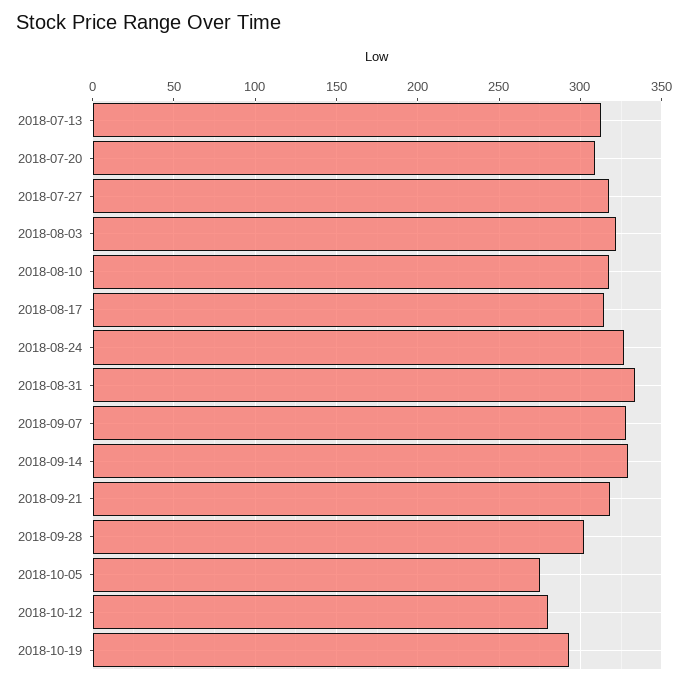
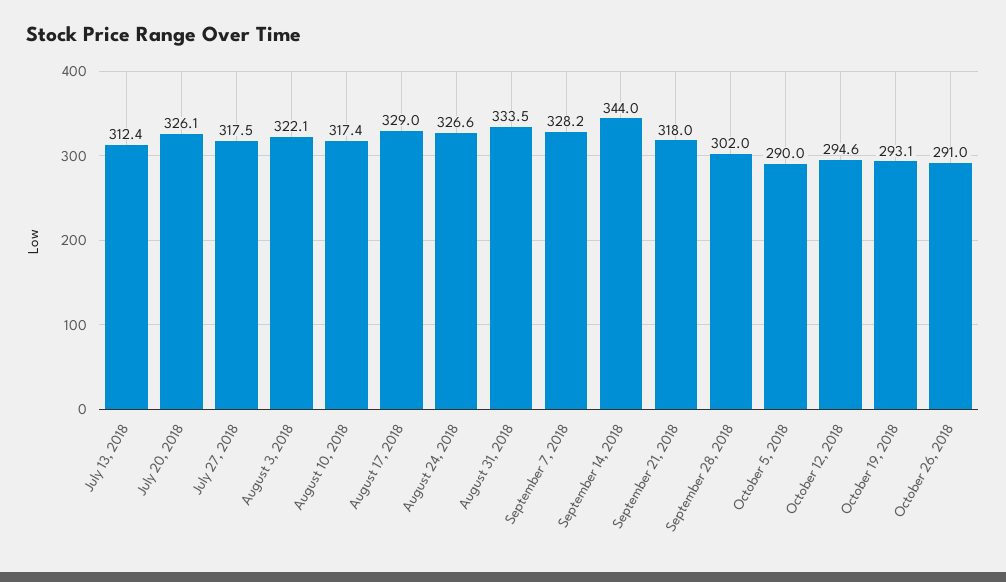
2018-07-20: 310 -> 326.1
2018-08-17: 315 -> 329
2018-09-14: 330 -> 344
2018-10-05: 275 -> 290
2018-10-12: 280 -> 294.6
October 26, 2018: none -> 291

